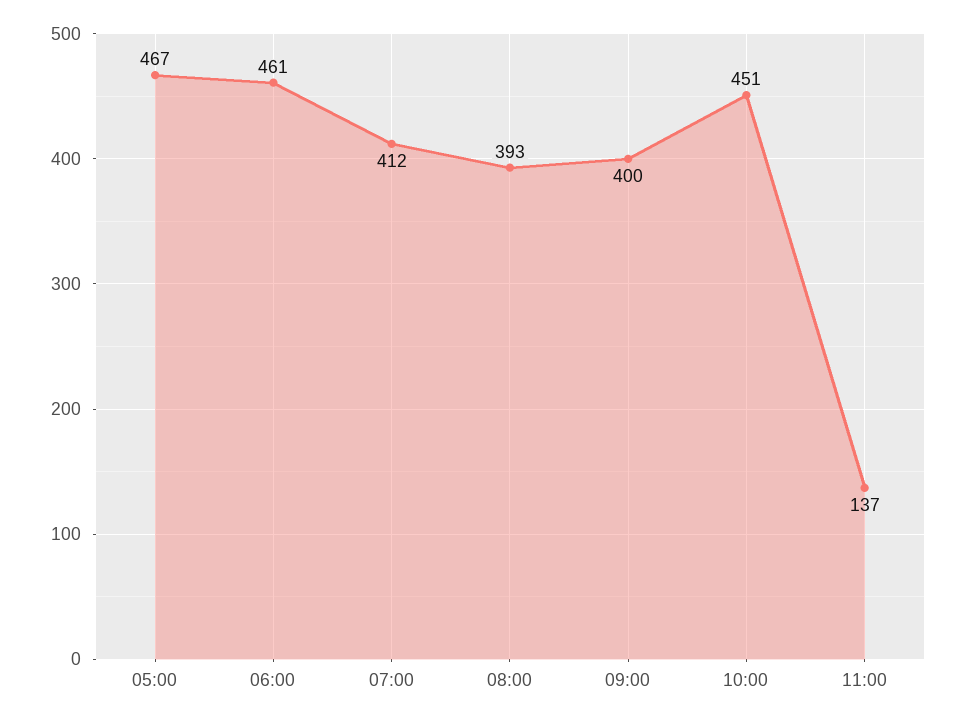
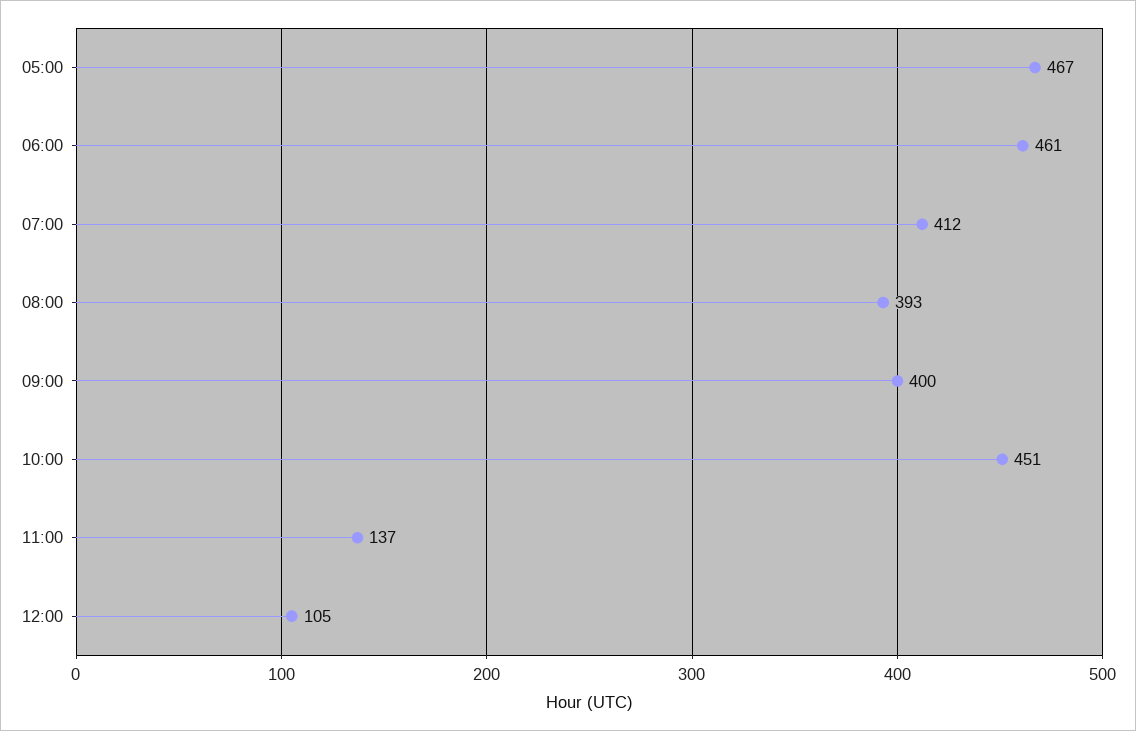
12:00: none -> 105

